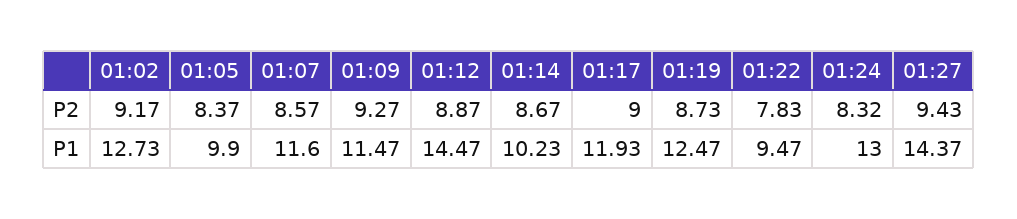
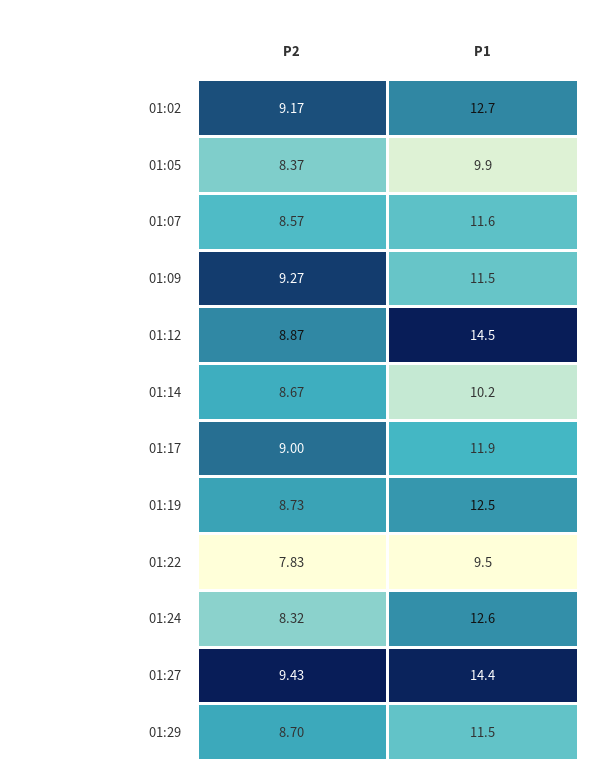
01:24, P1: 13 -> 12.6
01:29, P2: none -> 8.7
01:29, P1: none -> 11.5

